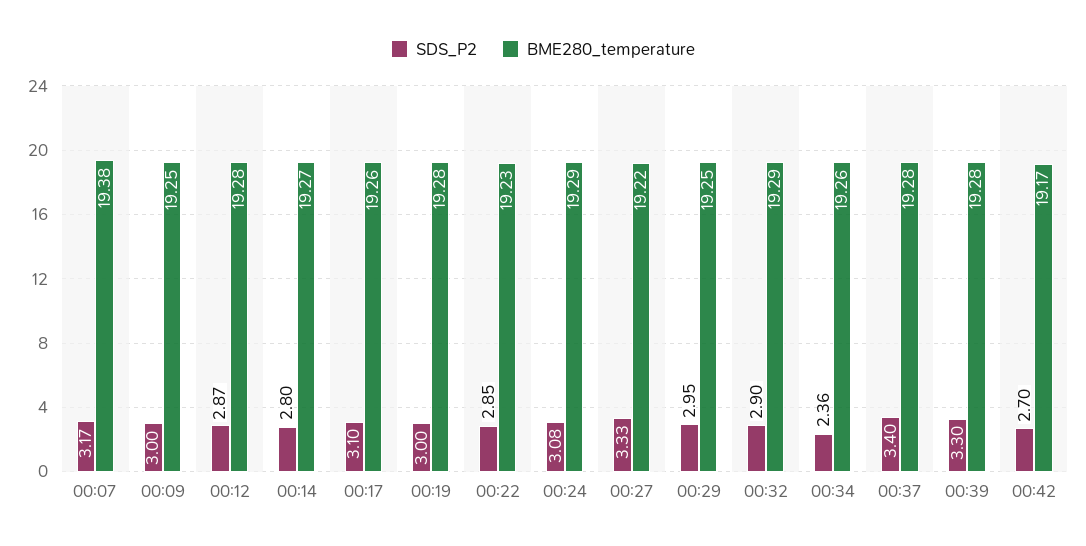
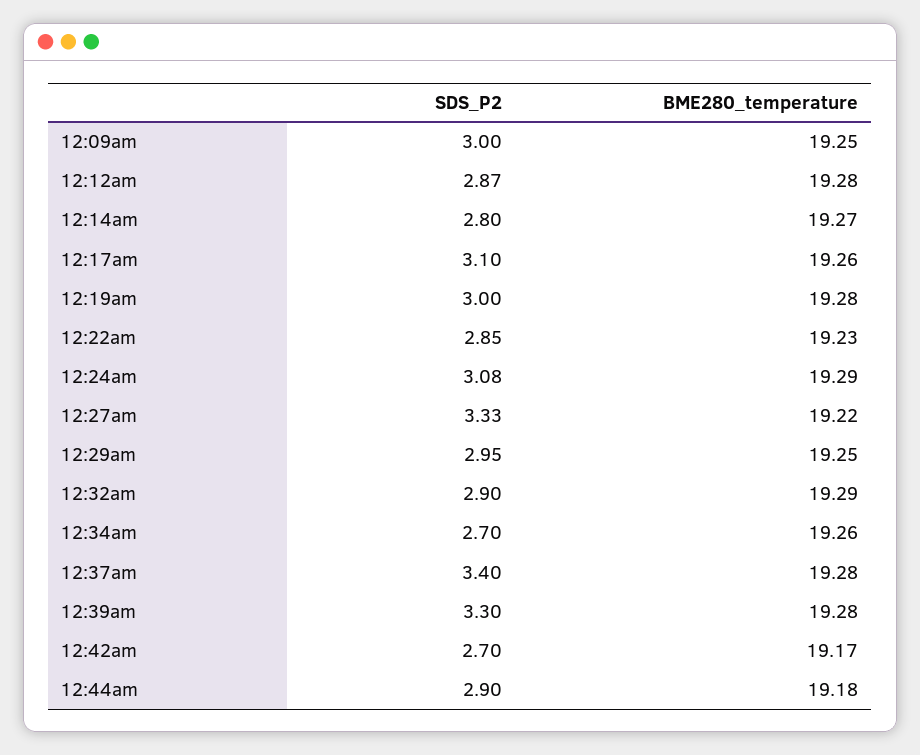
SDS_P2, 00:07: 3.17 -> none
BME280_temperature, 00:07: 19.38 -> none
SDS_P2, 00:34: 2.36 -> 2.7
SDS_P2, 12:44am: none -> 2.9
BME280_temperature, 12:44am: none -> 19.18

